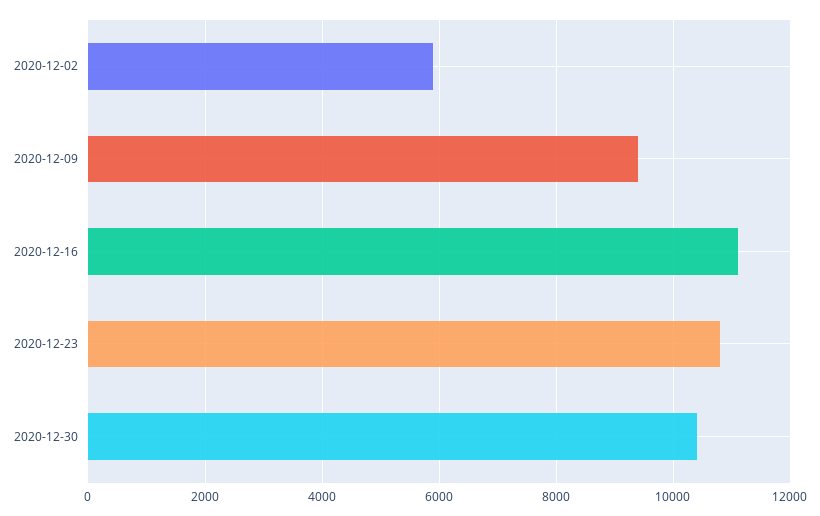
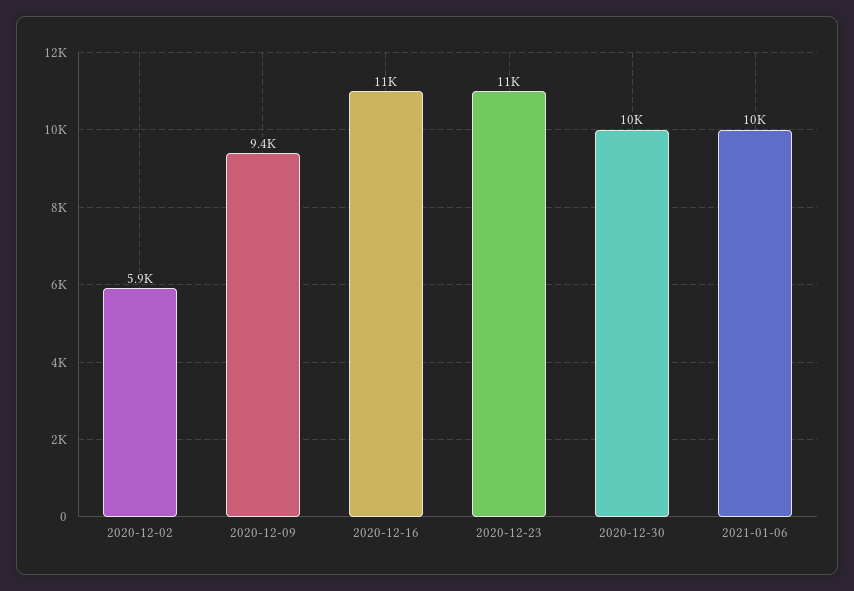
2021-01-06: none -> 10000

